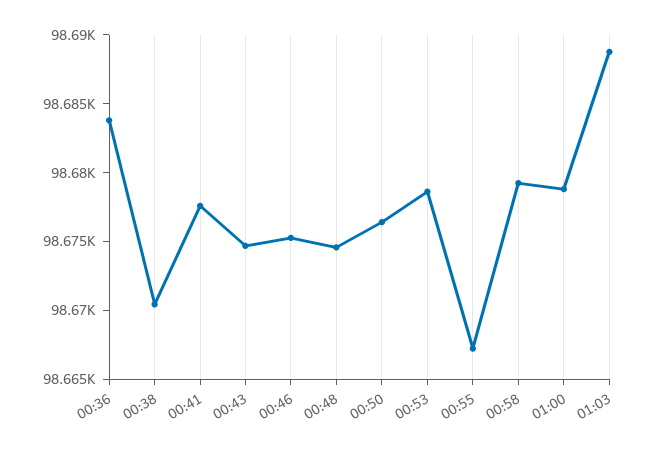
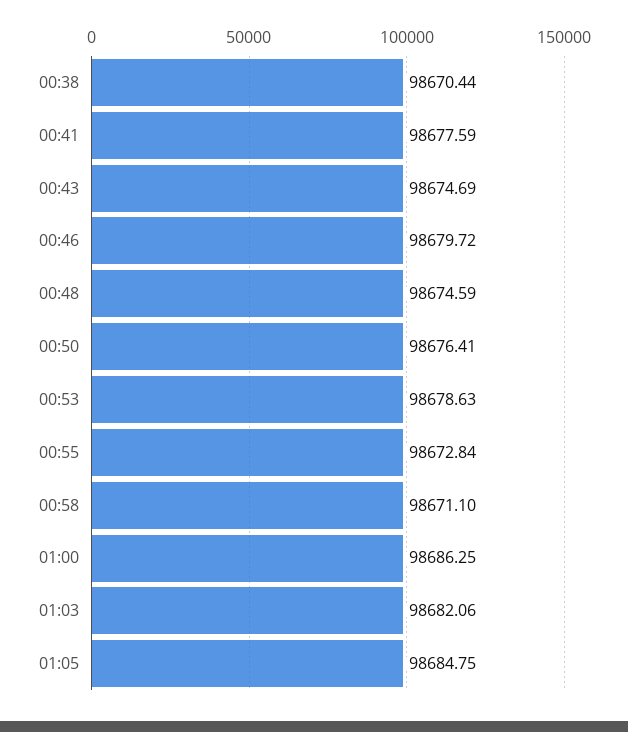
00:36: 98684 -> none
00:46: 98675 -> 98679.72
00:55: 98667 -> 98672.84
00:58: 98679 -> 98671.1
01:00: 98679 -> 98686.25
01:03: 98689 -> 98682.06
01:05: none -> 98684.75

